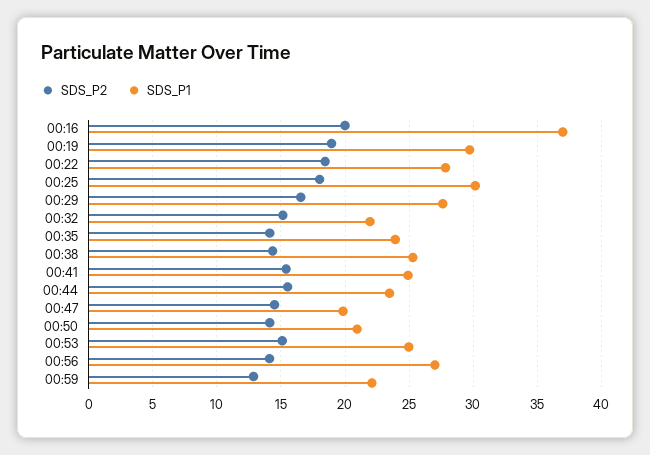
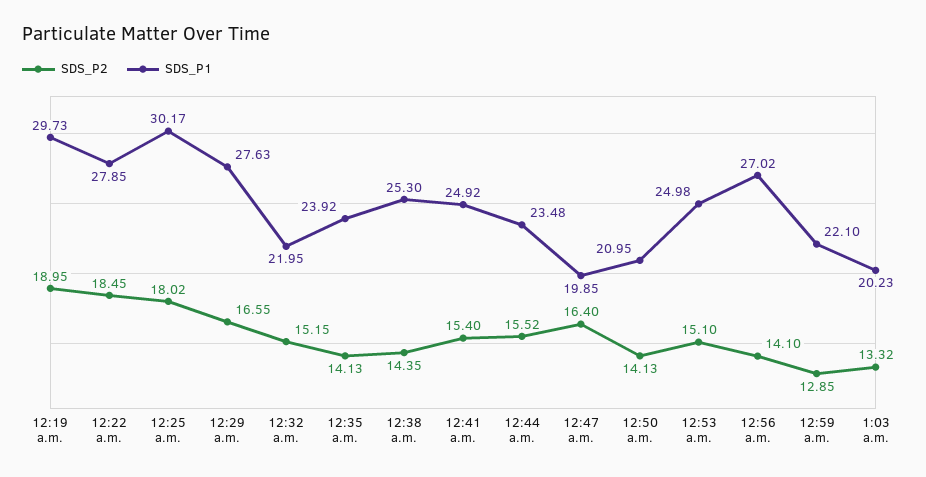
SDS_P2, 00:16: 20 -> none
SDS_P1, 00:16: 37 -> none
SDS_P2, 00:47: 14.5 -> 16.4
SDS_P2, 1:03 a.m.: none -> 13.32
SDS_P1, 1:03 a.m.: none -> 20.23

